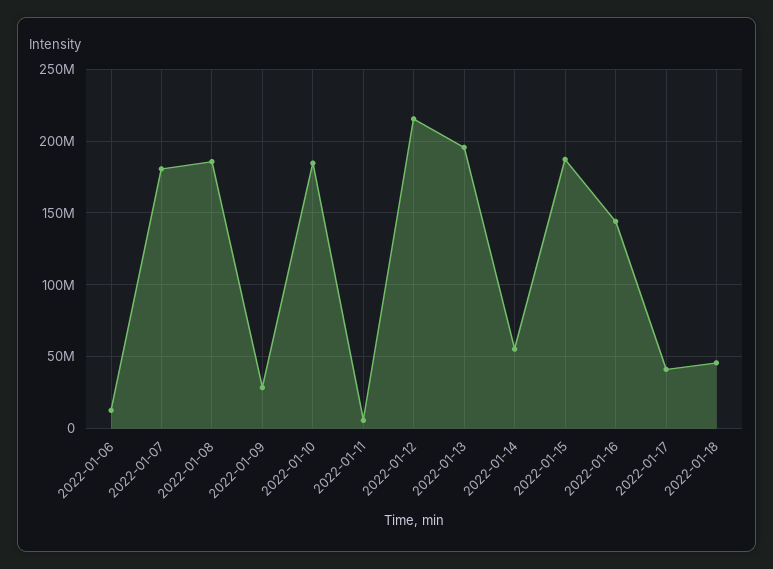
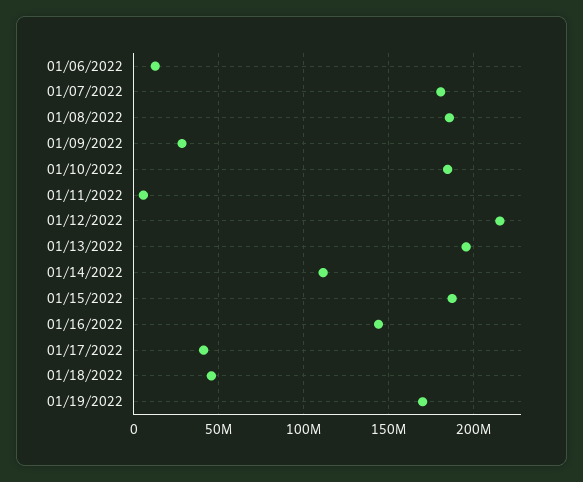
2022-01-14: 55000000 -> 110000000
01/19/2022: none -> 170000000

